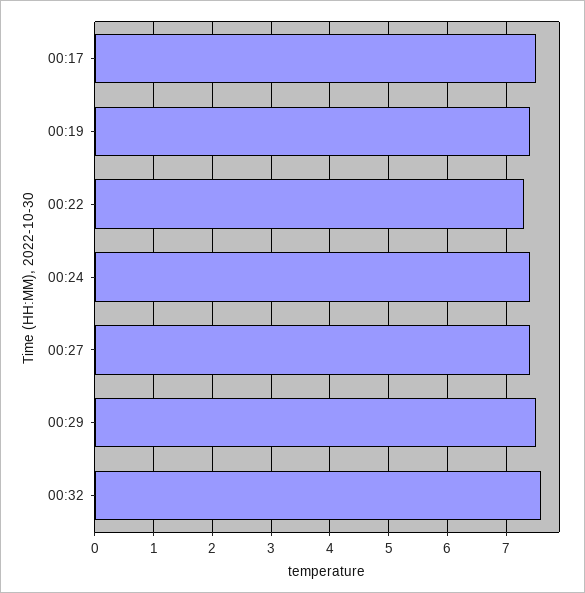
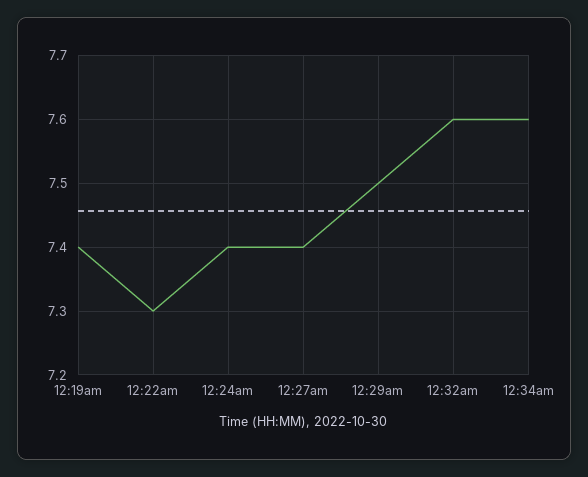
00:17: 7.5 -> none
12:34am: none -> 7.6

